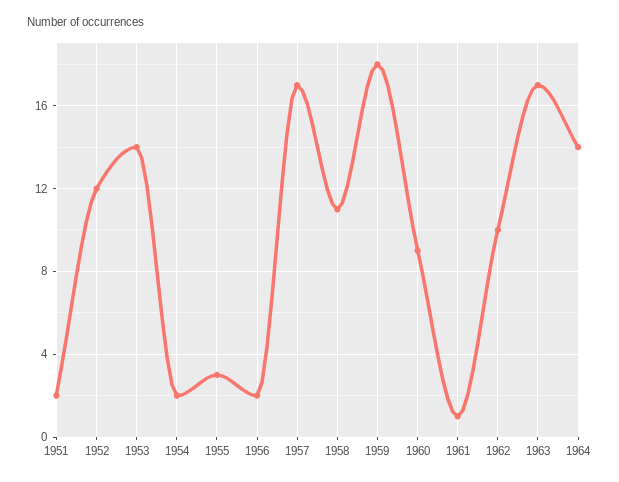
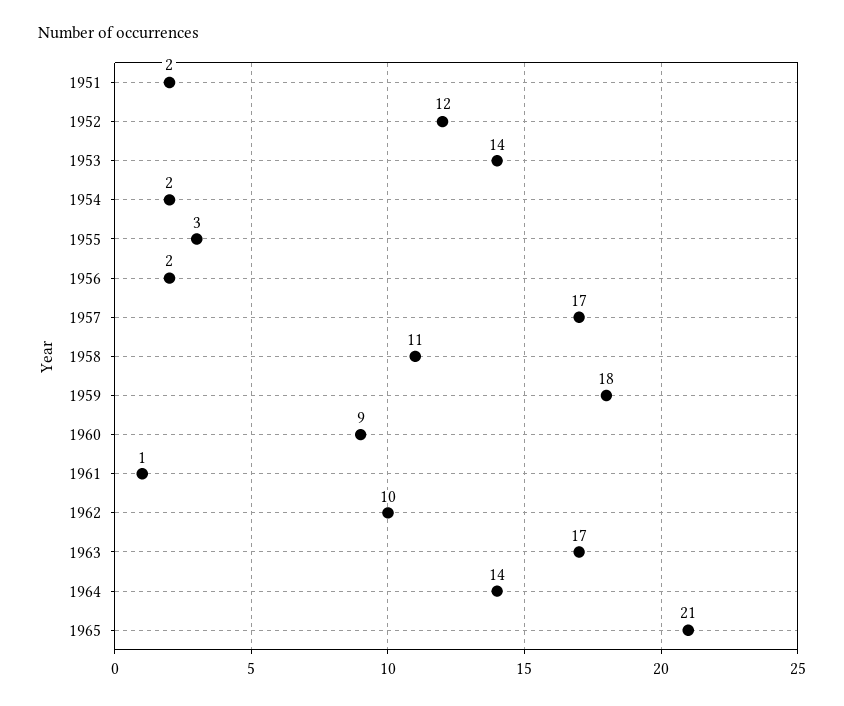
1965: none -> 21

